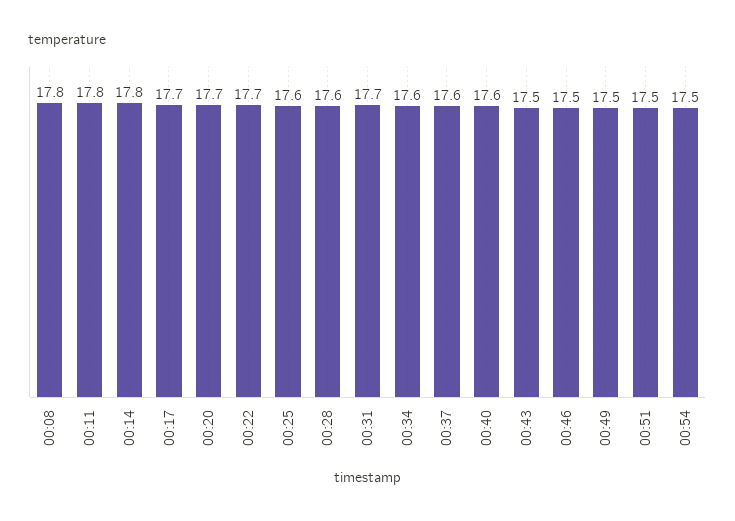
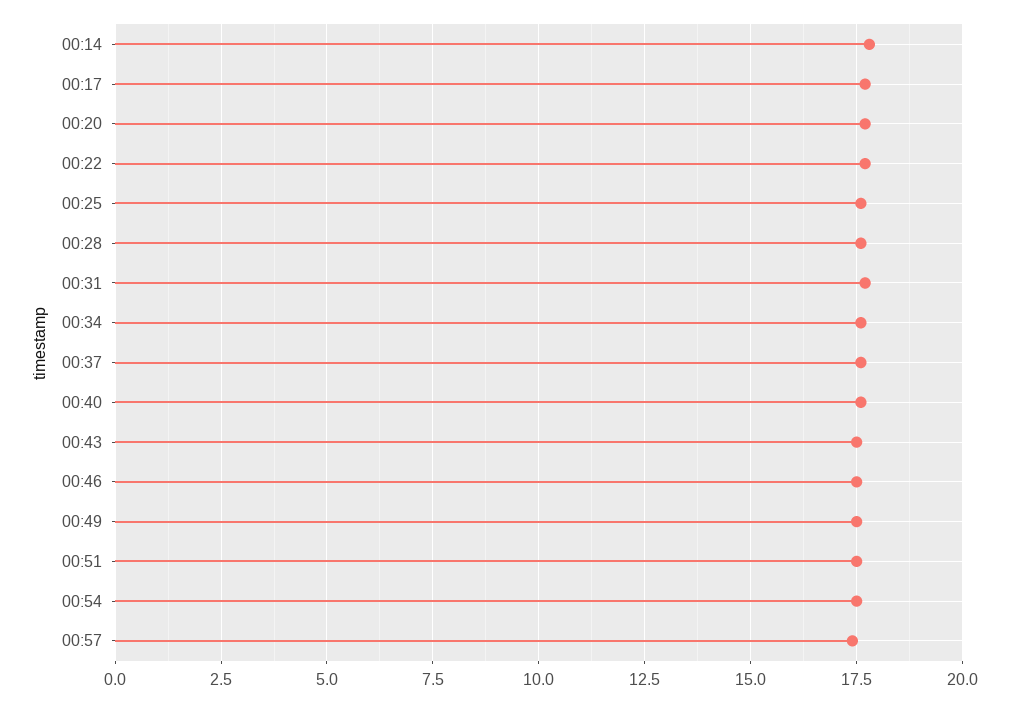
00:08: 17.8 -> none
00:11: 17.8 -> none
00:57: none -> 17.5

